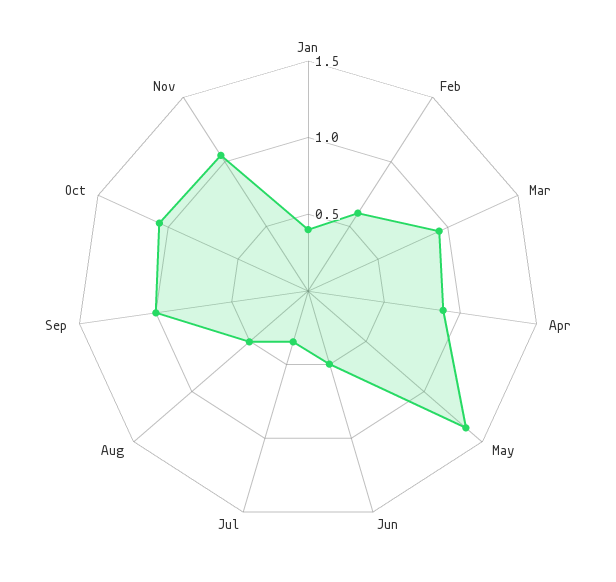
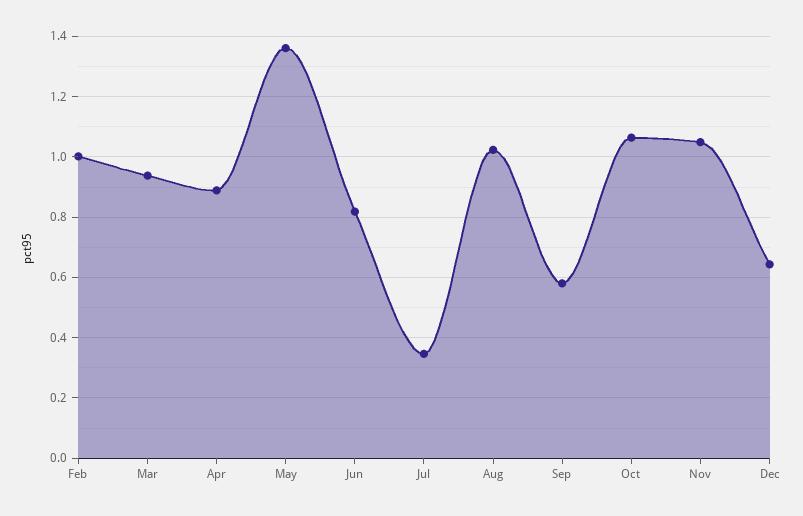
Jan: 0.4 -> none
Feb: 0.6 -> 1
Jun: 0.5 -> 0.82
Aug: 0.5 -> 1.02
Sep: 1 -> 0.58
Dec: none -> 0.64

